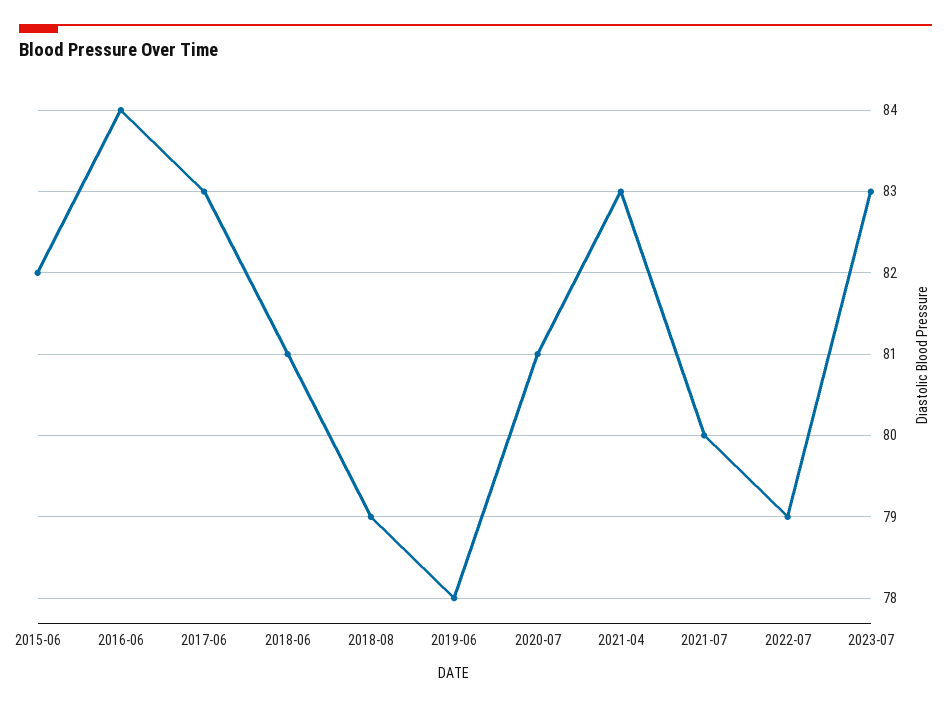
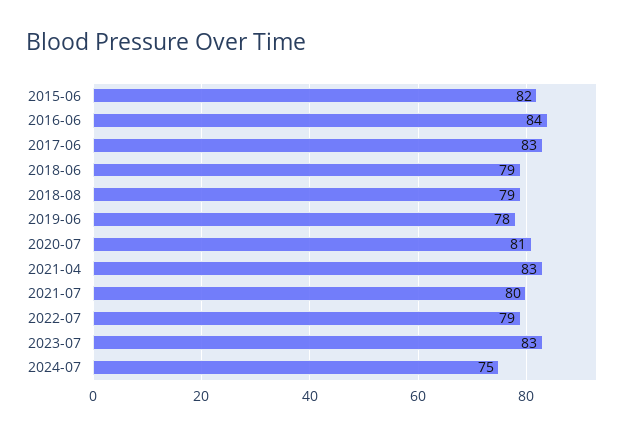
2018-06: 81 -> 79
2024-07: none -> 75

